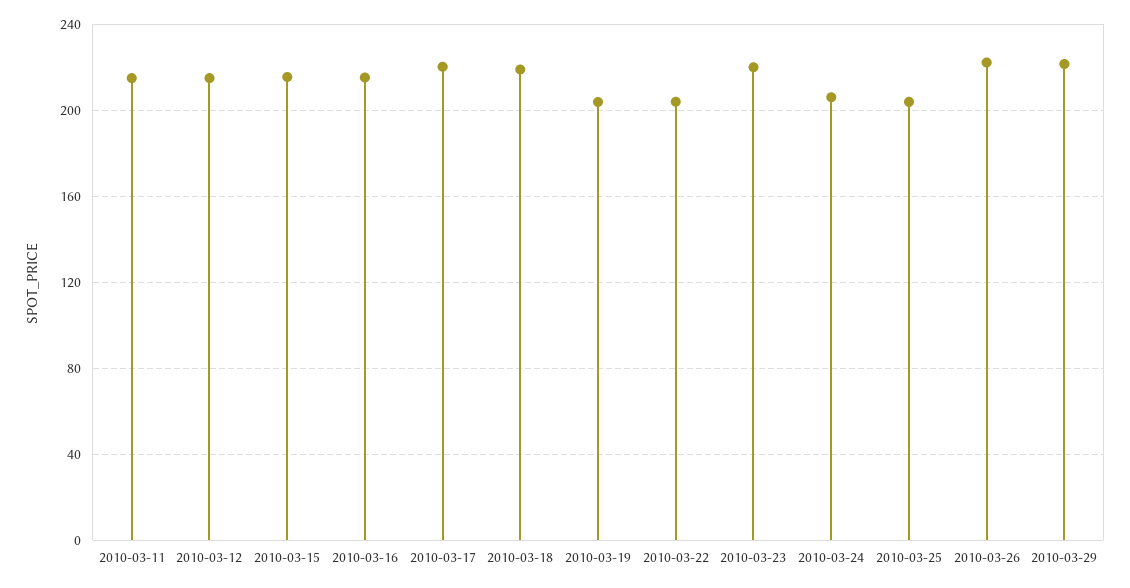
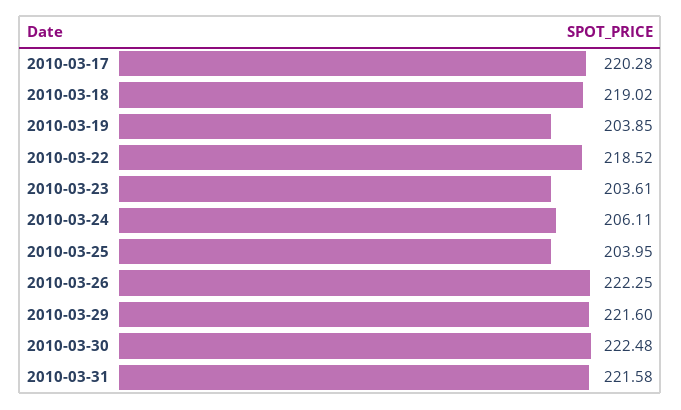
2010-03-11: 215 -> none
2010-03-12: 215 -> none
2010-03-15: 215 -> none
2010-03-16: 215 -> none
2010-03-22: 205 -> 218.52
2010-03-23: 220 -> 203.61
2010-03-30: none -> 222.48
2010-03-31: none -> 221.58

